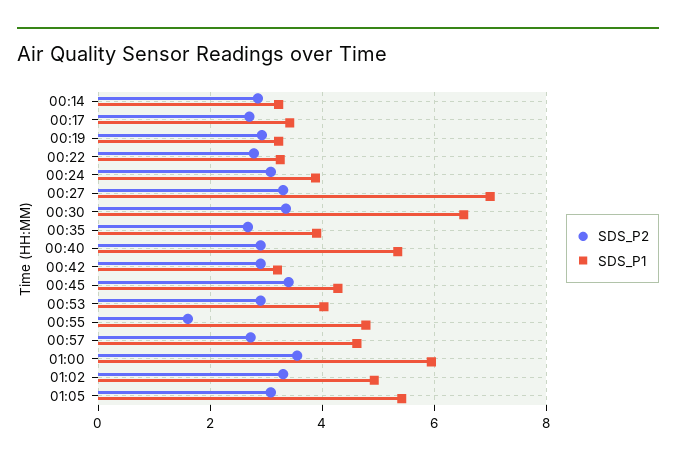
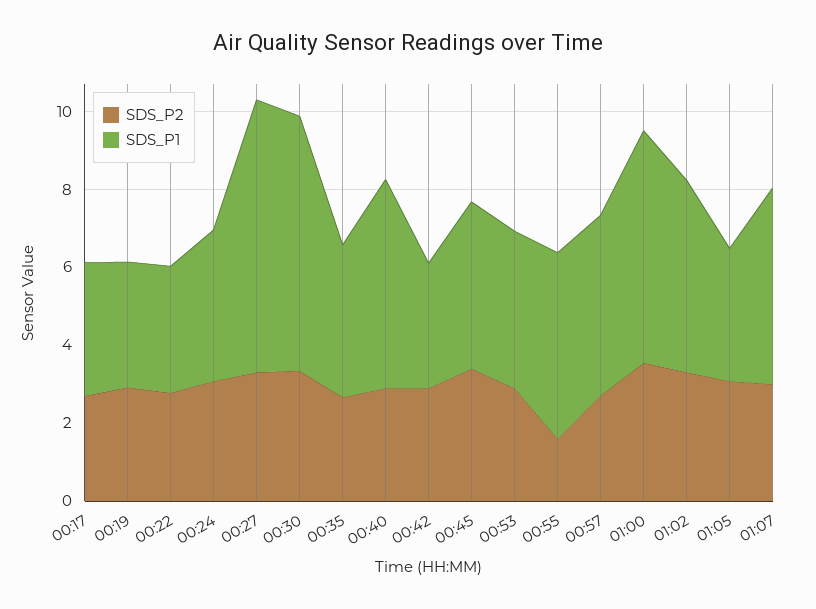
SDS_P2, 00:14: 2.8 -> none
SDS_P1, 00:14: 3.2 -> none
SDS_P1, 01:05: 5.4 -> 3.5
SDS_P2, 01:07: none -> 3
SDS_P1, 01:07: none -> 5

